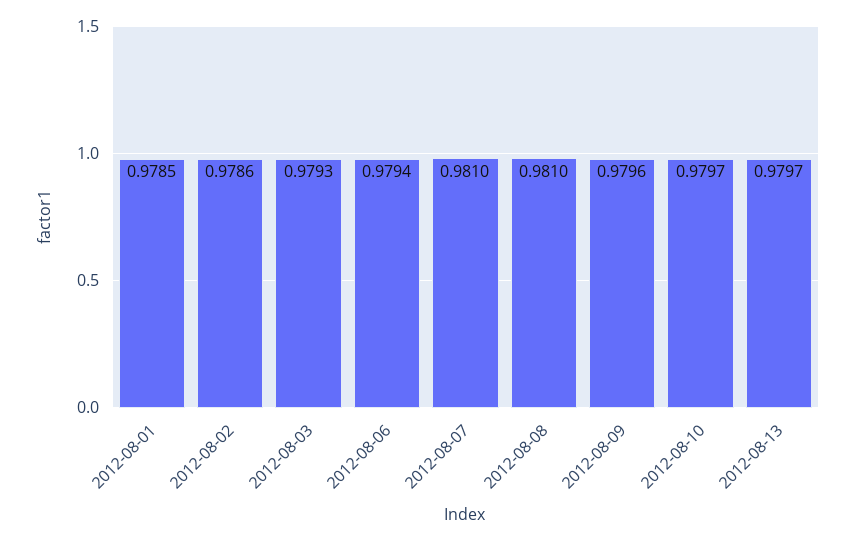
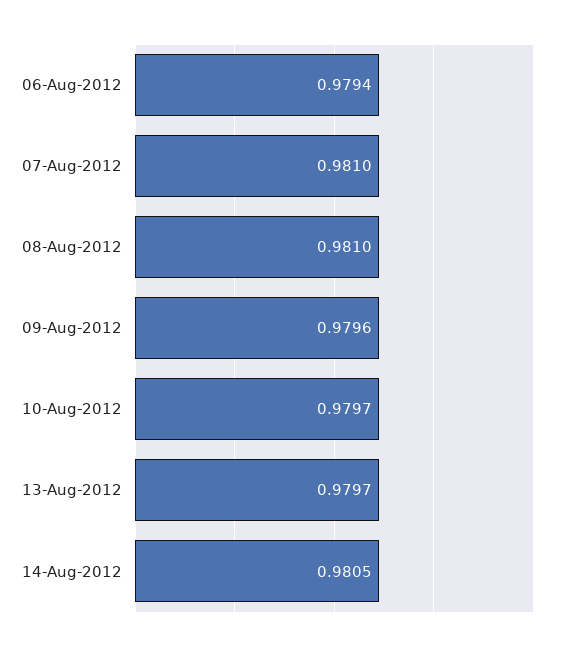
2012-08-01: 0.9785 -> none
2012-08-02: 0.9786 -> none
2012-08-03: 0.9793 -> none
14-Aug-2012: none -> 0.9805

